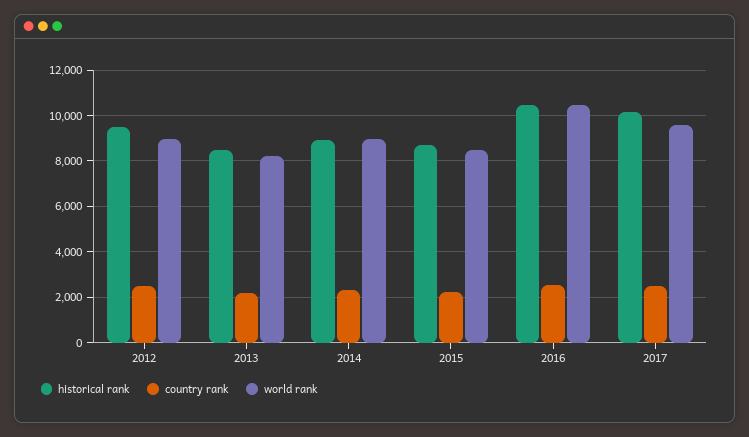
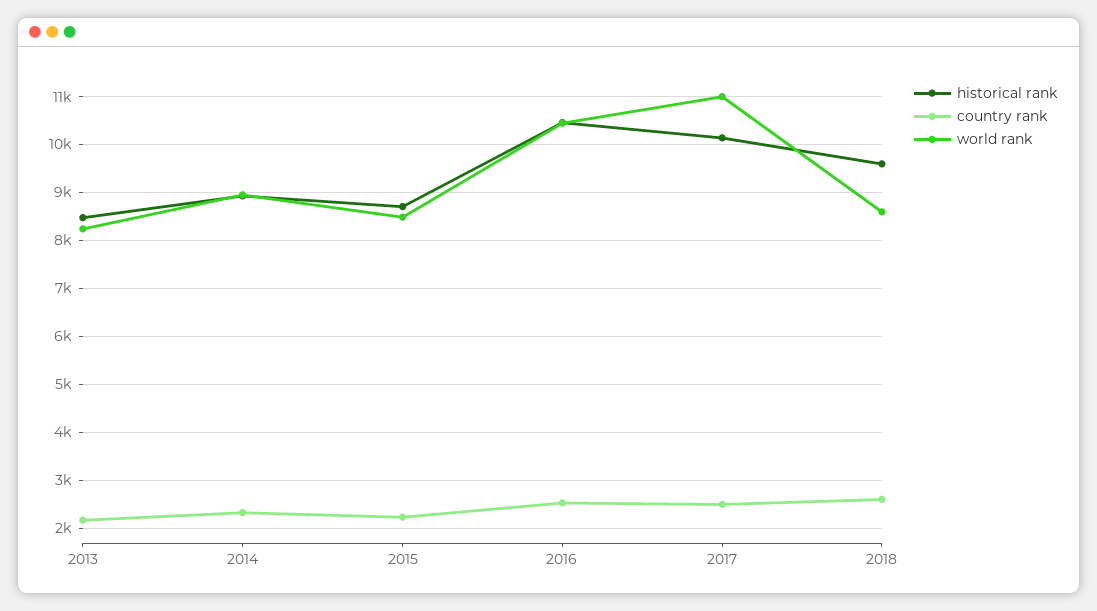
historical rank, 2012: 9500 -> none
country rank, 2012: 2500 -> none
world rank, 2012: 9000 -> none
world rank, 2017: 9500 -> 11000
historical rank, 2018: none -> 9600
country rank, 2018: none -> 2600
world rank, 2018: none -> 8600

